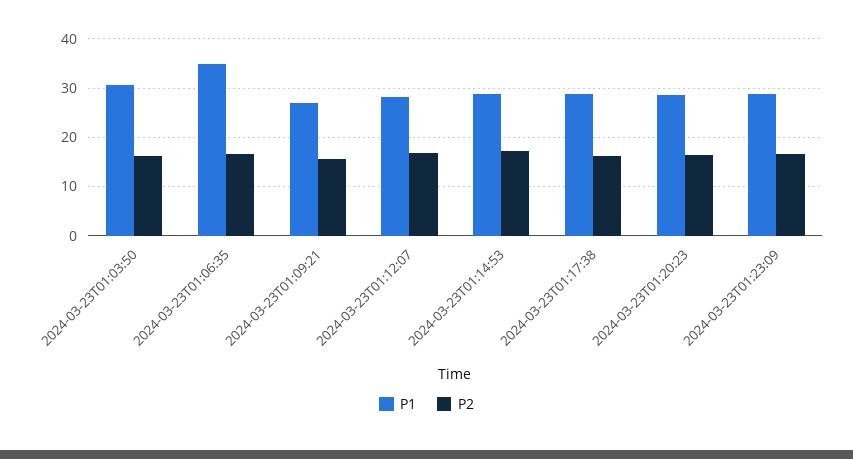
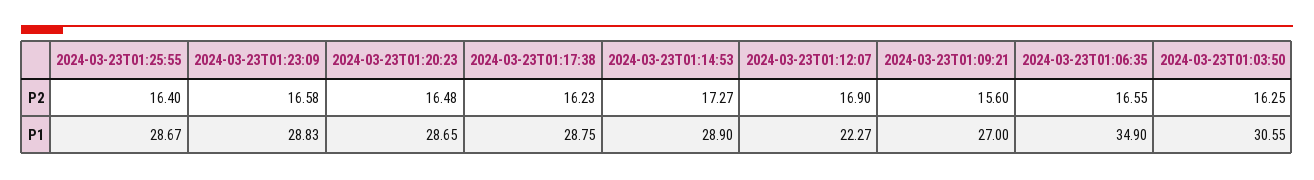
P1, 2024-03-23T01:12:07: 28 -> 22.27
P2, 2024-03-23T01:25:55: none -> 16.4
P1, 2024-03-23T01:25:55: none -> 28.67

